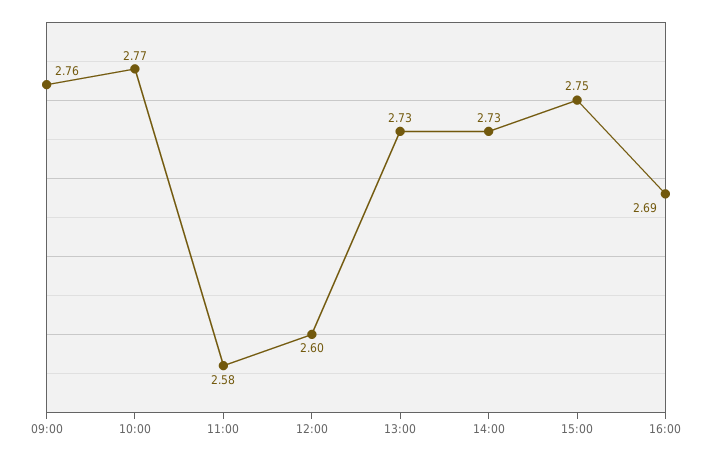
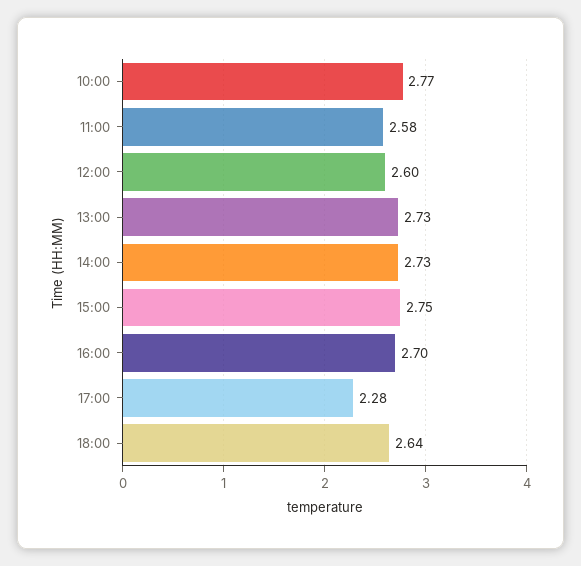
09:00: 2.76 -> none
16:00: 2.69 -> 2.7
17:00: none -> 2.28
18:00: none -> 2.64

